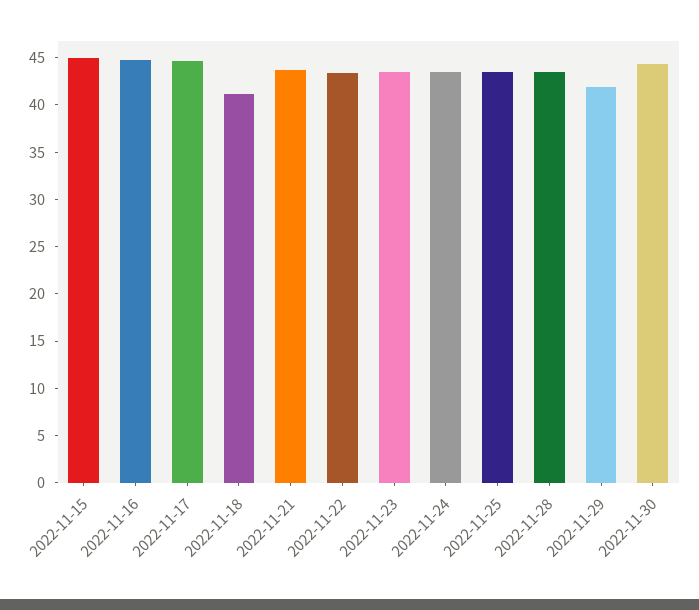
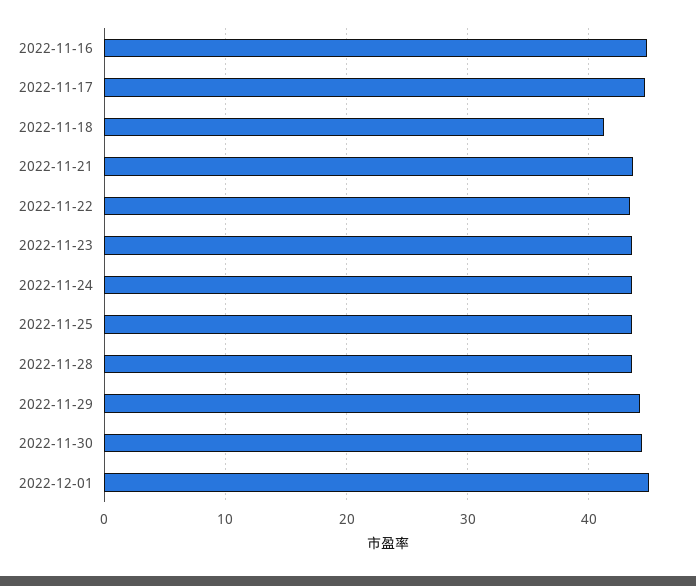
2022-11-15: 45 -> none
2022-11-29: 42 -> 44
2022-12-01: none -> 45

